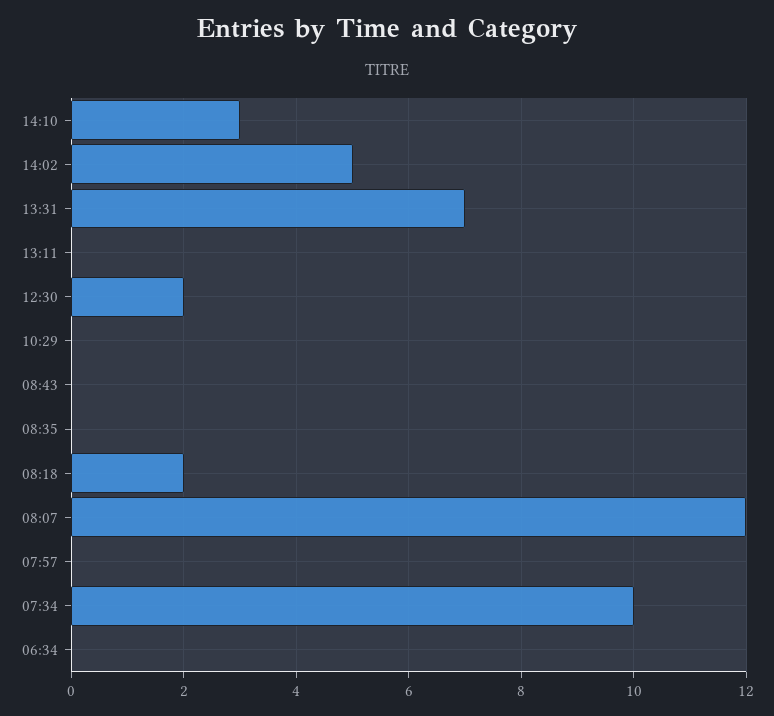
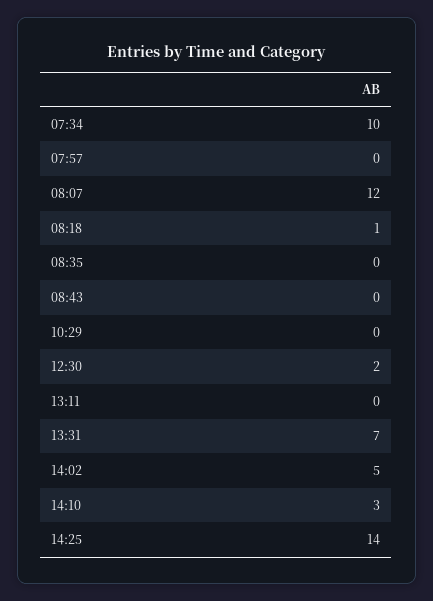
08:18: 2 -> 1
06:34: 0 -> none
14:25: none -> 14

